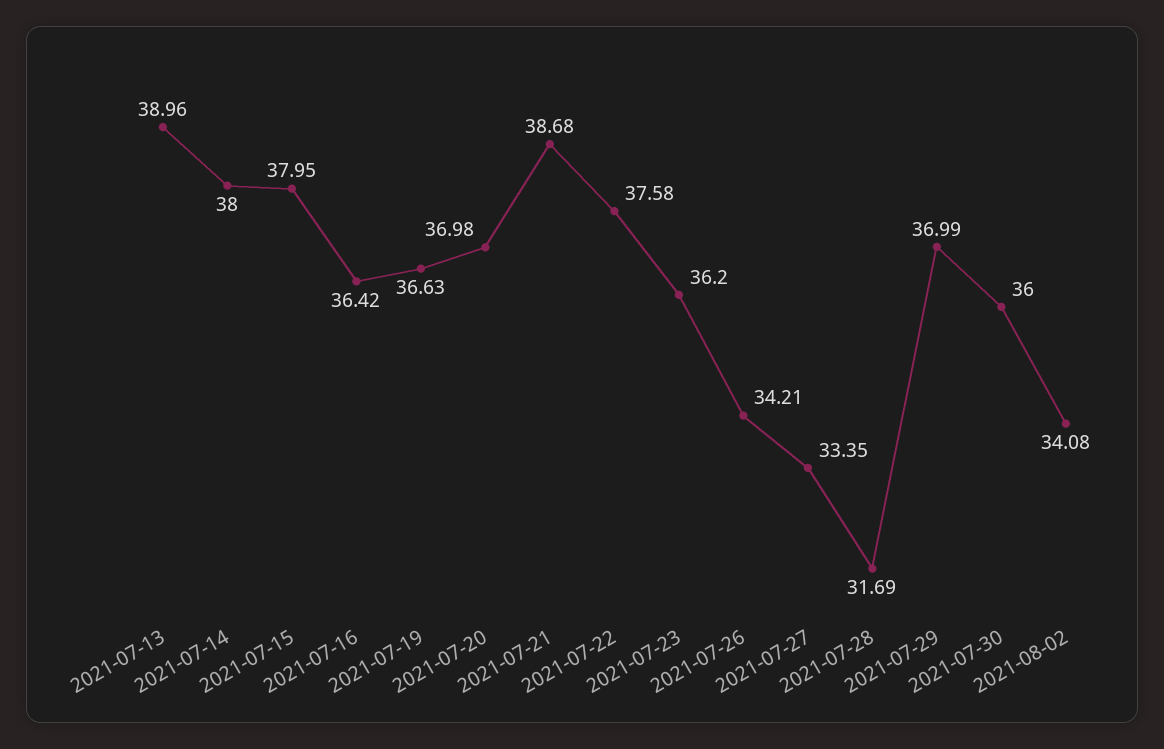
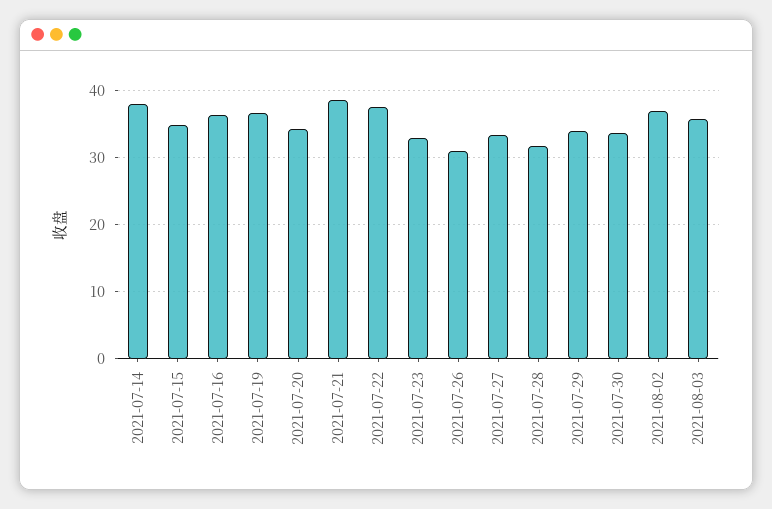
2021-07-13: 38.96 -> none
2021-07-15: 37.95 -> 35
2021-07-20: 36.98 -> 34
2021-07-23: 36.2 -> 33
2021-07-26: 34.21 -> 31
2021-07-29: 36.99 -> 34
2021-07-30: 36 -> 34
2021-08-02: 34.08 -> 37
2021-08-03: none -> 36

